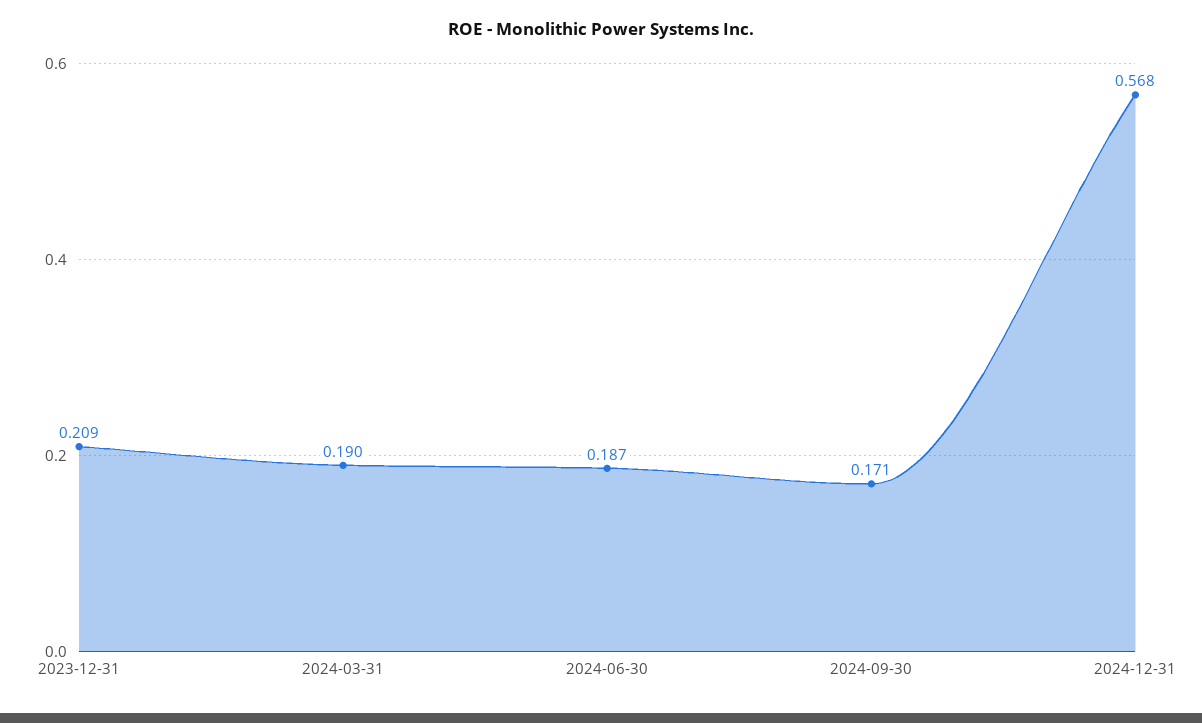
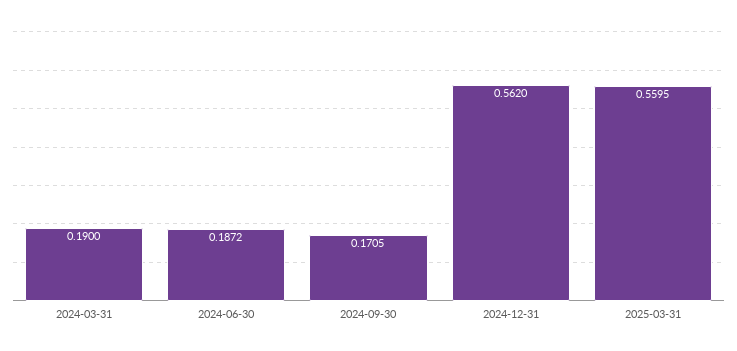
2023-12-31: 0.209 -> none
2024-12-31: 0.568 -> 0.562
2025-03-31: none -> 0.5595

